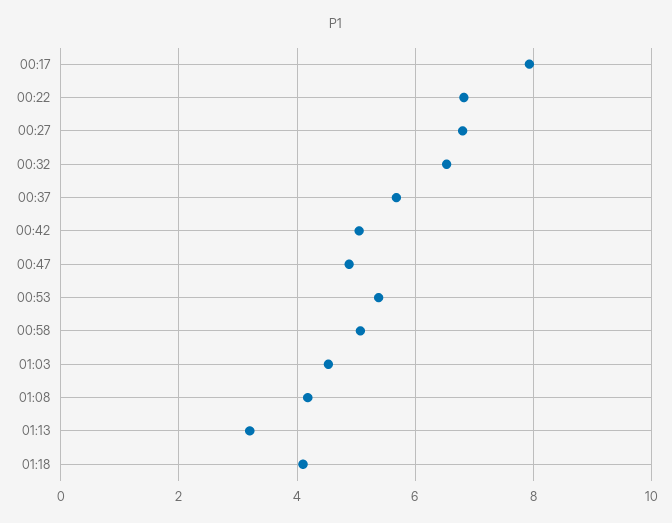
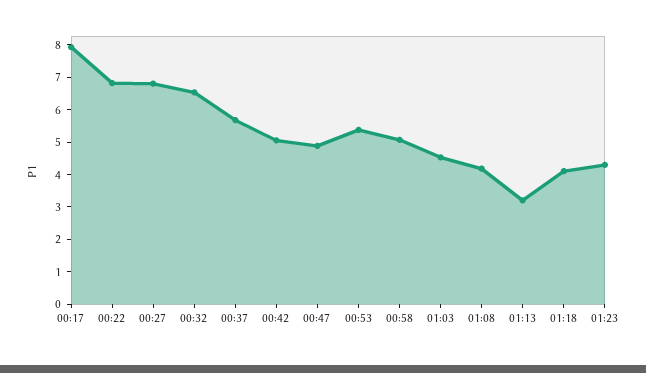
01:23: none -> 4.25

